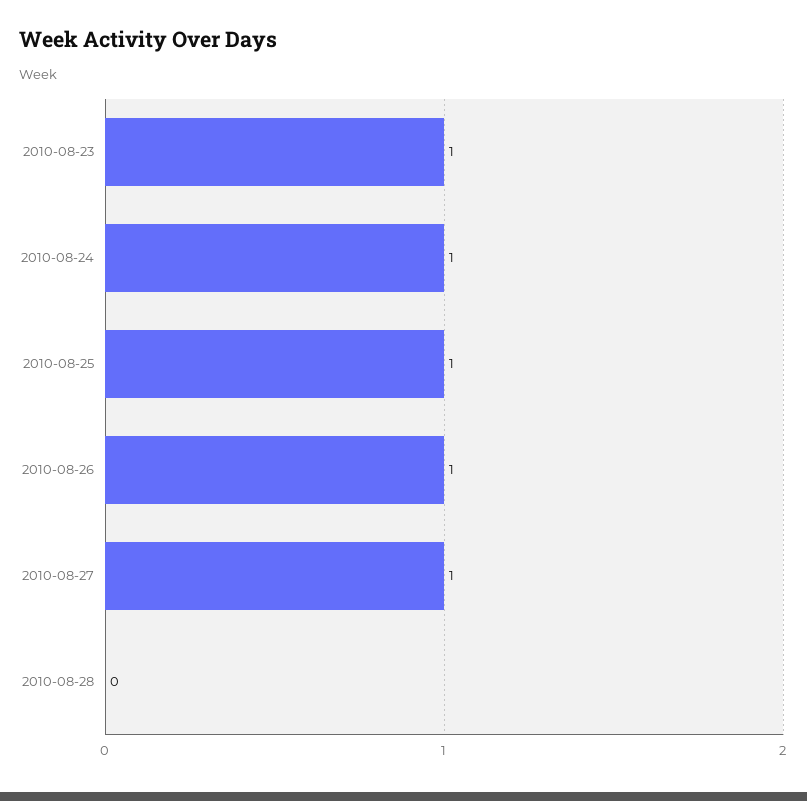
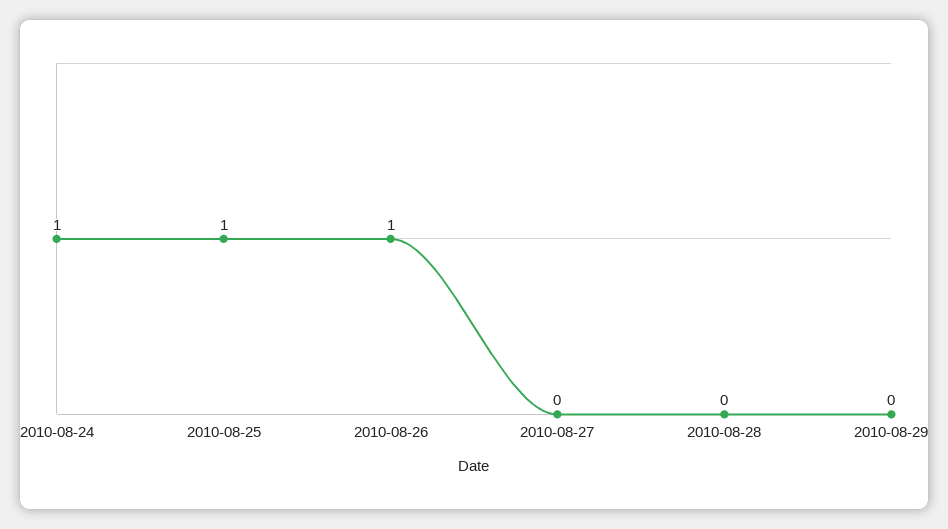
2010-08-23: 1 -> none
2010-08-27: 1 -> 0
2010-08-29: none -> 0

